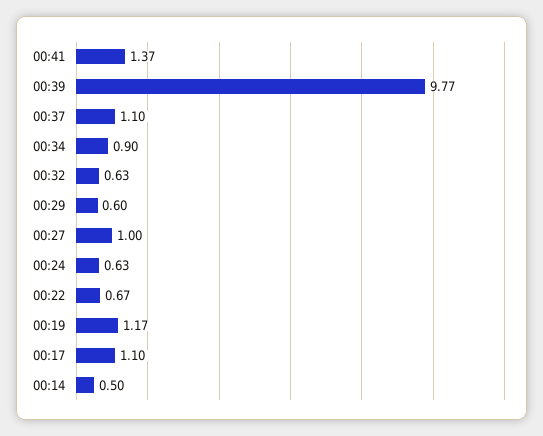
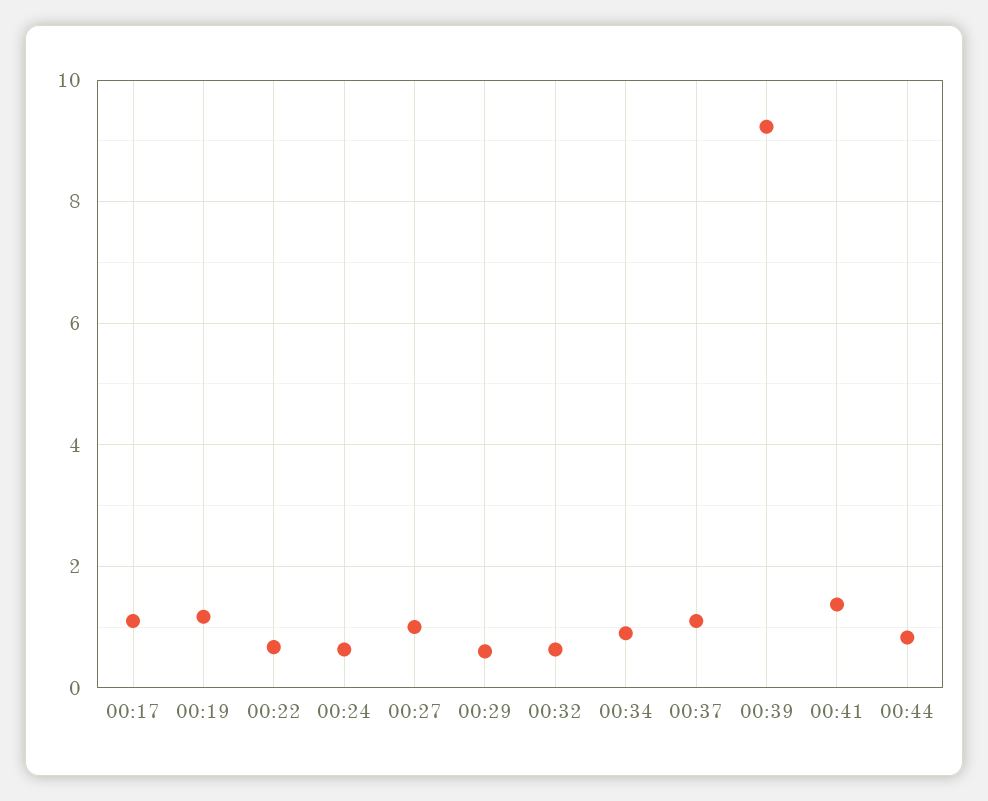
00:39: 9.77 -> 9.2
00:14: 0.5 -> none
00:44: none -> 0.8

